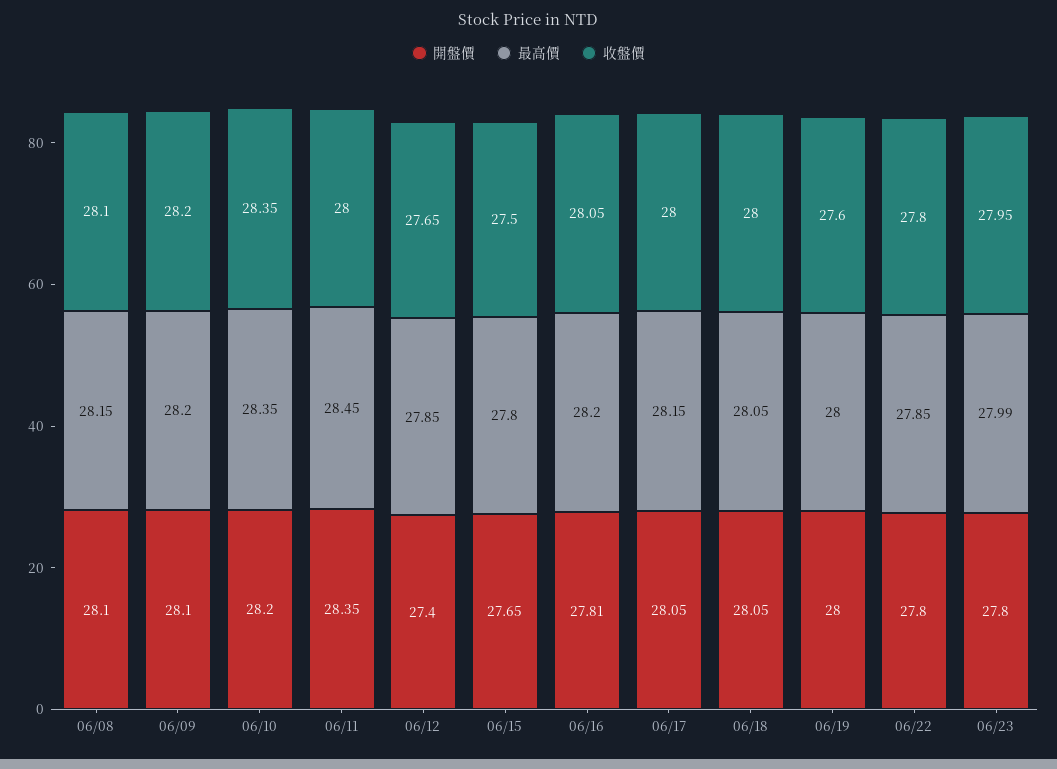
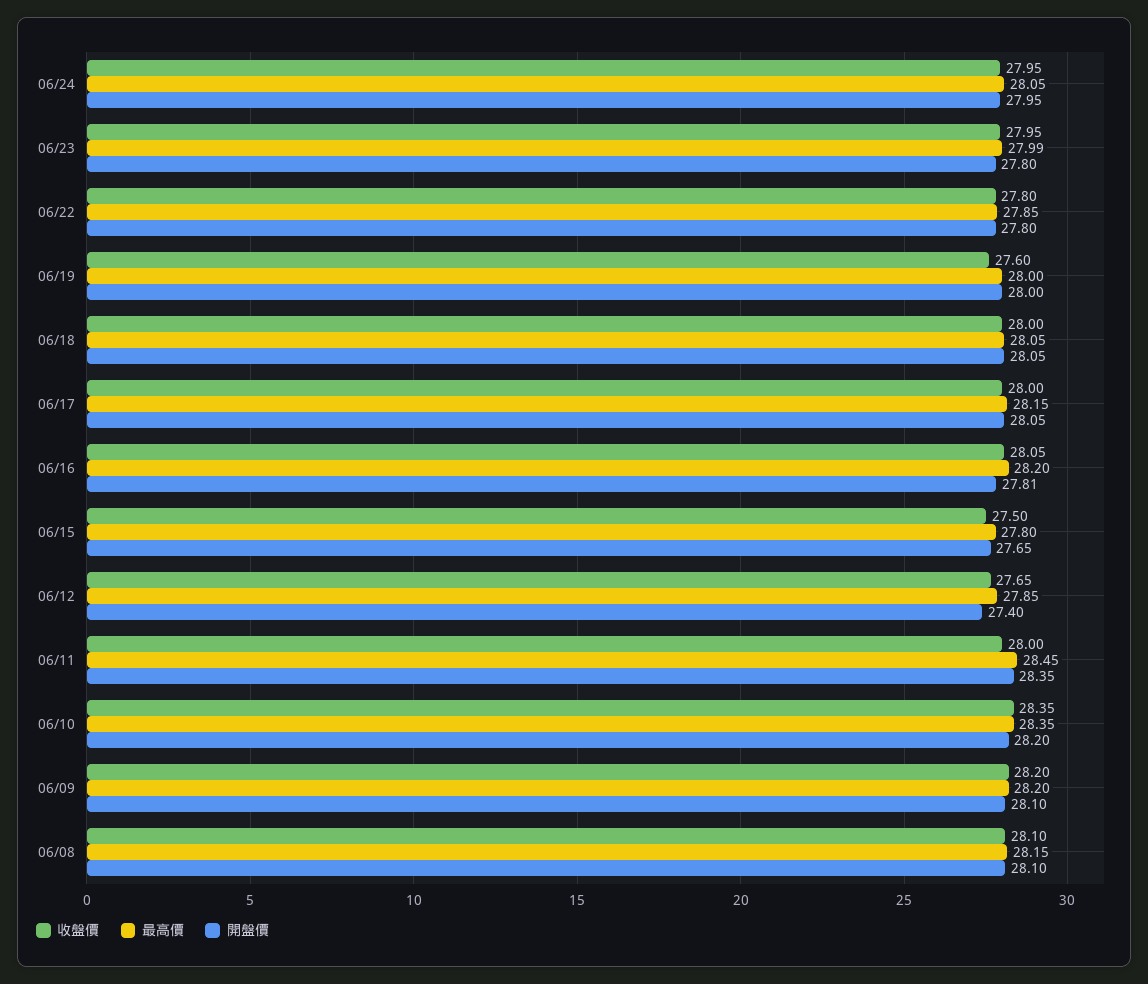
收盤價, 06/24: none -> 27.95
最高價, 06/24: none -> 28.05
開盤價, 06/24: none -> 27.95

